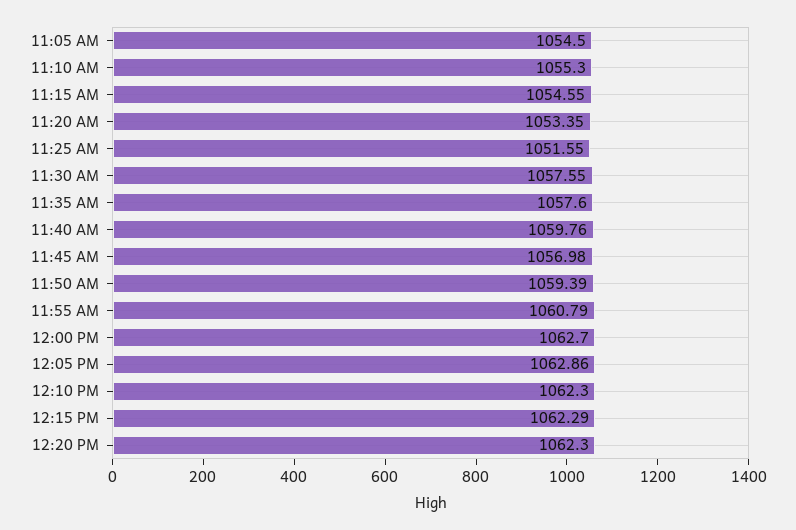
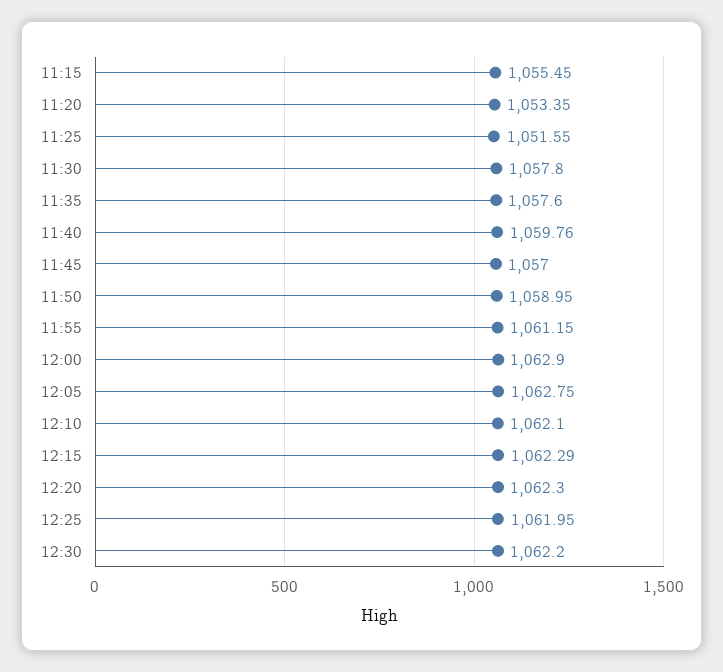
11:05 AM: 1054.5 -> none
11:10 AM: 1055.3 -> none
11:15 AM: 1054.55 -> 1055.45
11:30 AM: 1057.55 -> 1057.8
11:45 AM: 1056.98 -> 1057
11:50 AM: 1059.39 -> 1058.95
11:55 AM: 1060.79 -> 1061.15
12:00 PM: 1062.7 -> 1062.9
12:05 PM: 1062.86 -> 1062.75
12:10 PM: 1062.3 -> 1062.1
12:25: none -> 1061.95
12:30: none -> 1062.2

